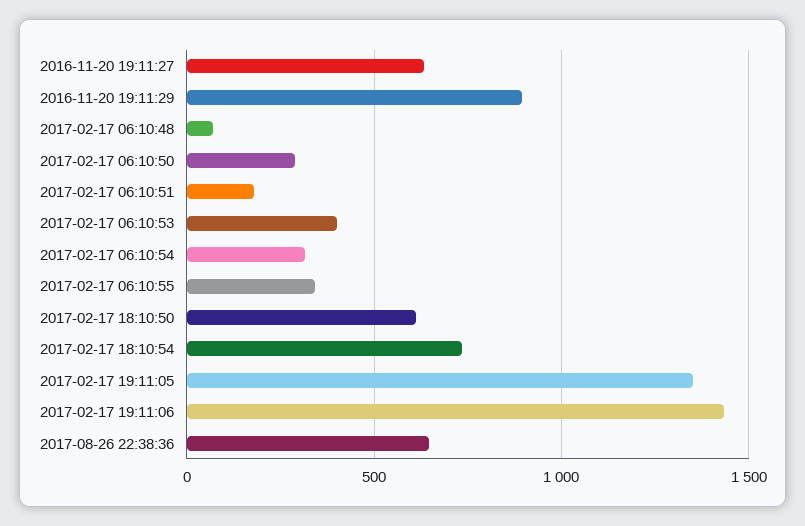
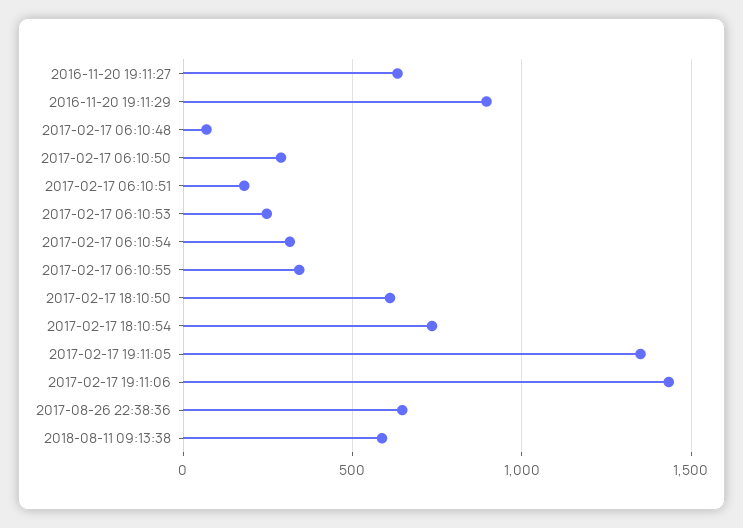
2017-02-17 06:10:53: 400 -> 250
2018-08-11 09:13:38: none -> 600

